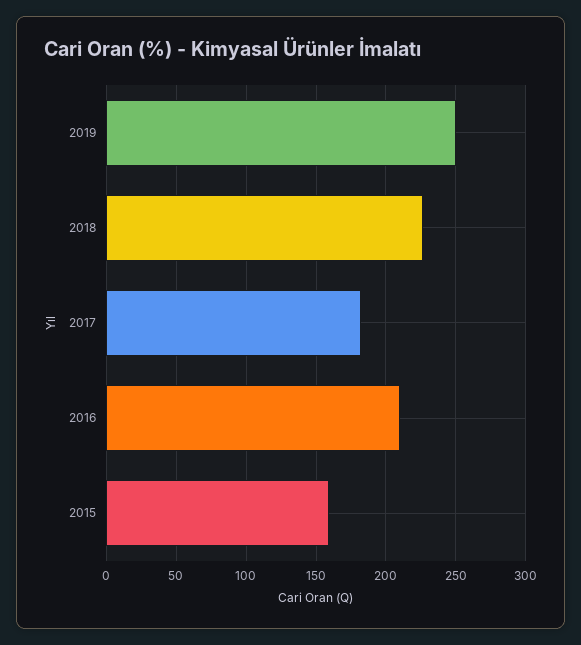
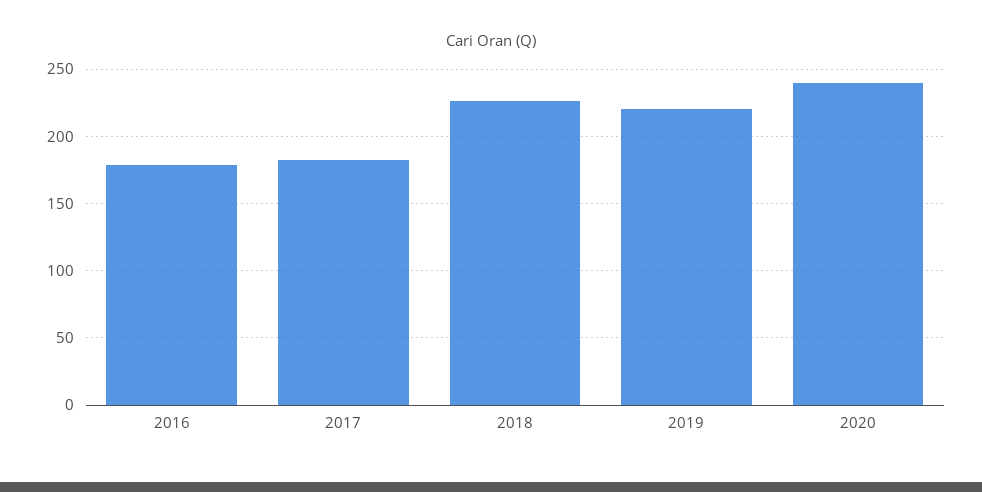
2019: 250 -> 220
2016: 210 -> 180
2015: 160 -> none
2020: none -> 240

